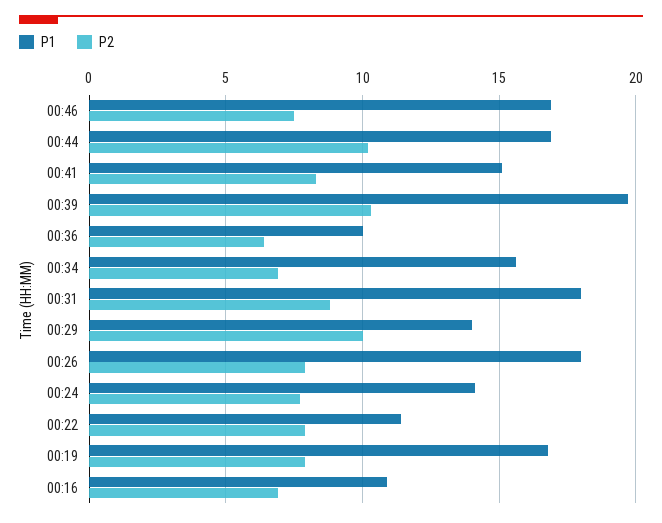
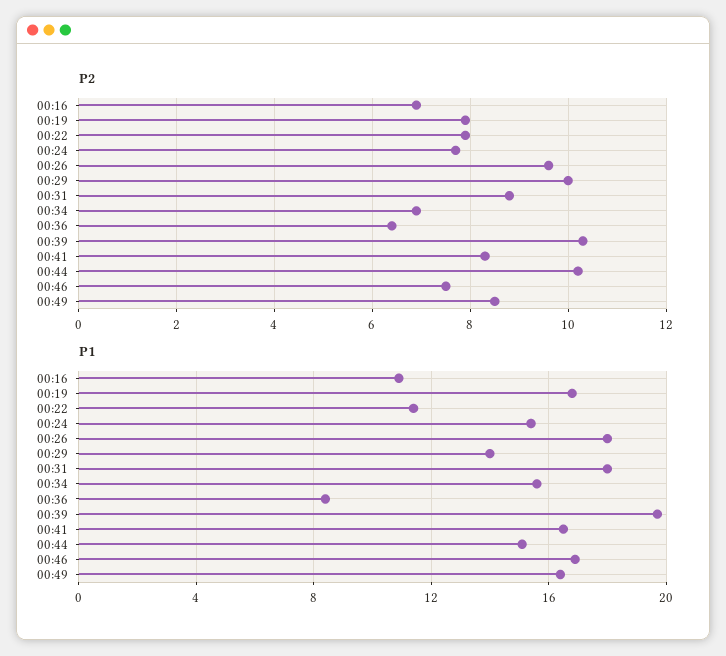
P1, 00:44: 17 -> 15
P1, 00:41: 15 -> 16.5
P1, 00:36: 10 -> 8.5
P2, 00:26: 8 -> 9.5
P1, 00:24: 14 -> 15.5
P2, 00:49: none -> 8.5
P1, 00:49: none -> 16.5

